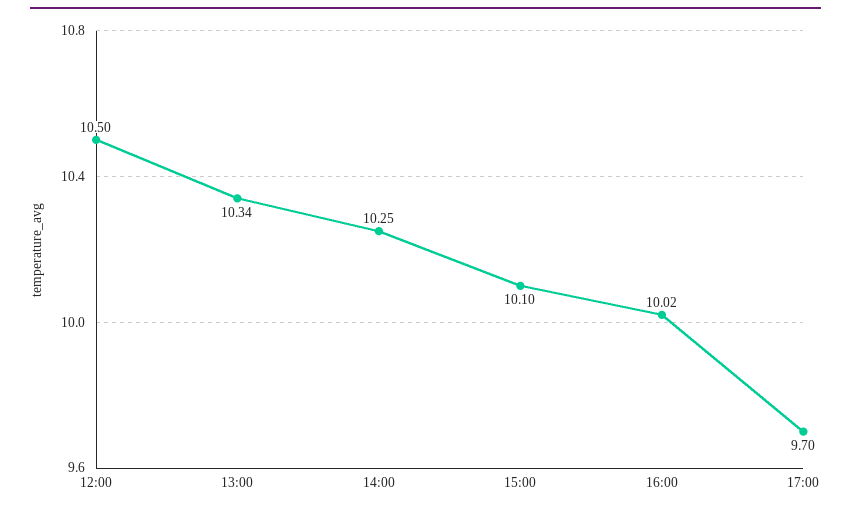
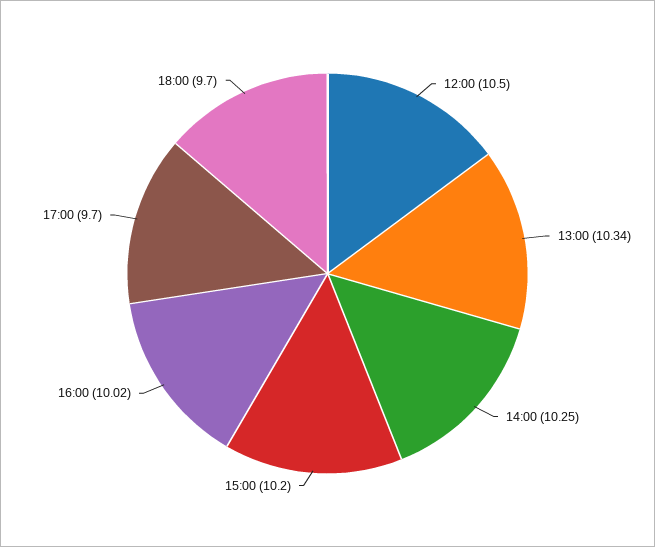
15:00: 10.1 -> 10.2
18:00: none -> 9.7

